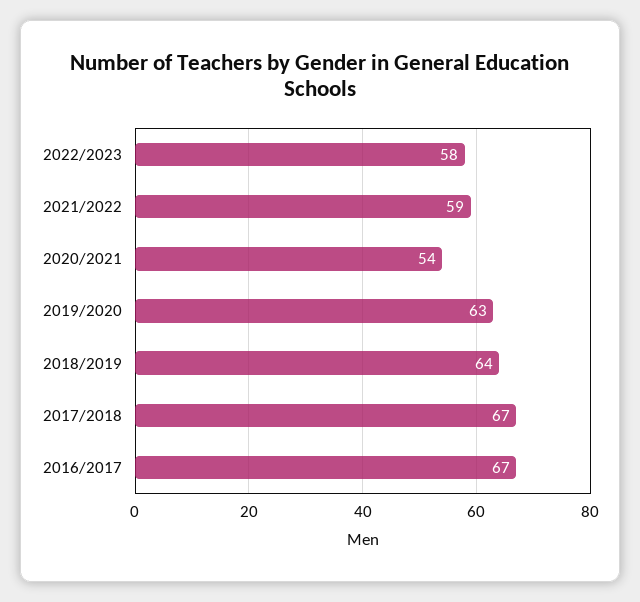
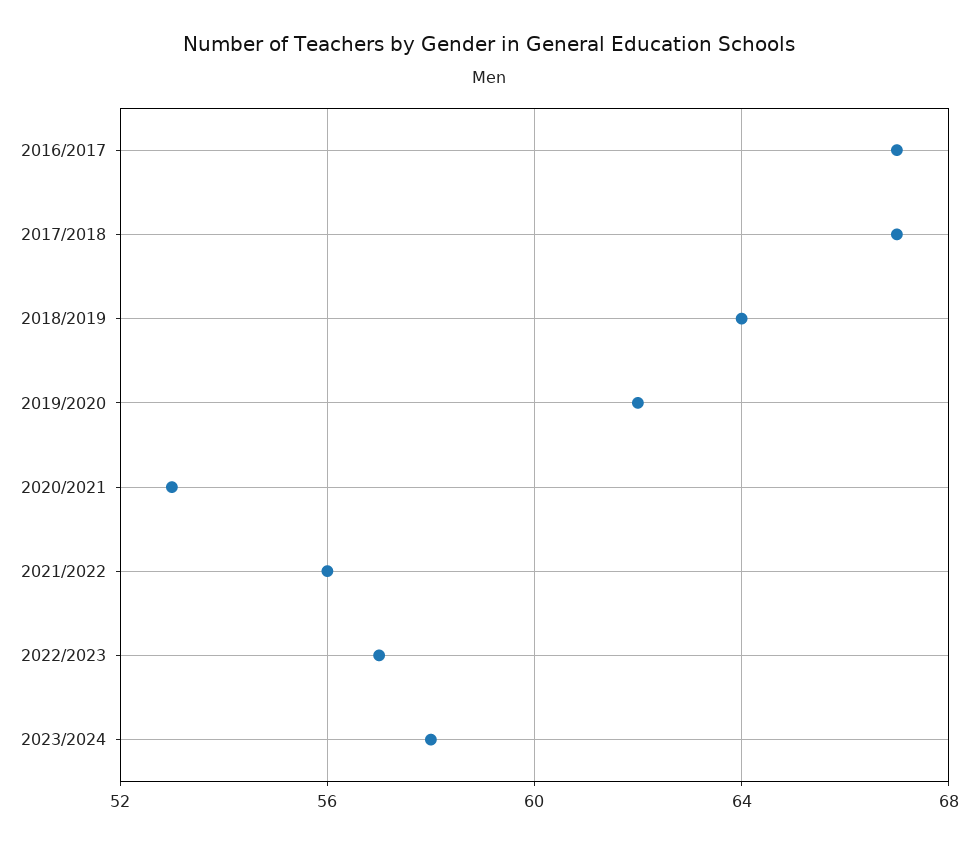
2022/2023: 58 -> 57
2021/2022: 59 -> 56
2020/2021: 54 -> 53
2019/2020: 63 -> 62
2023/2024: none -> 58

